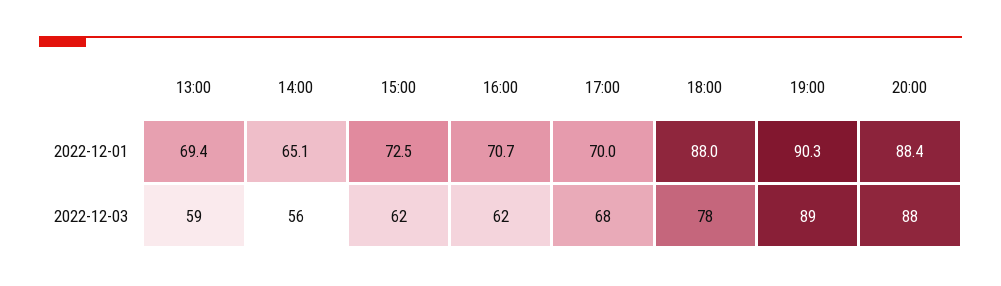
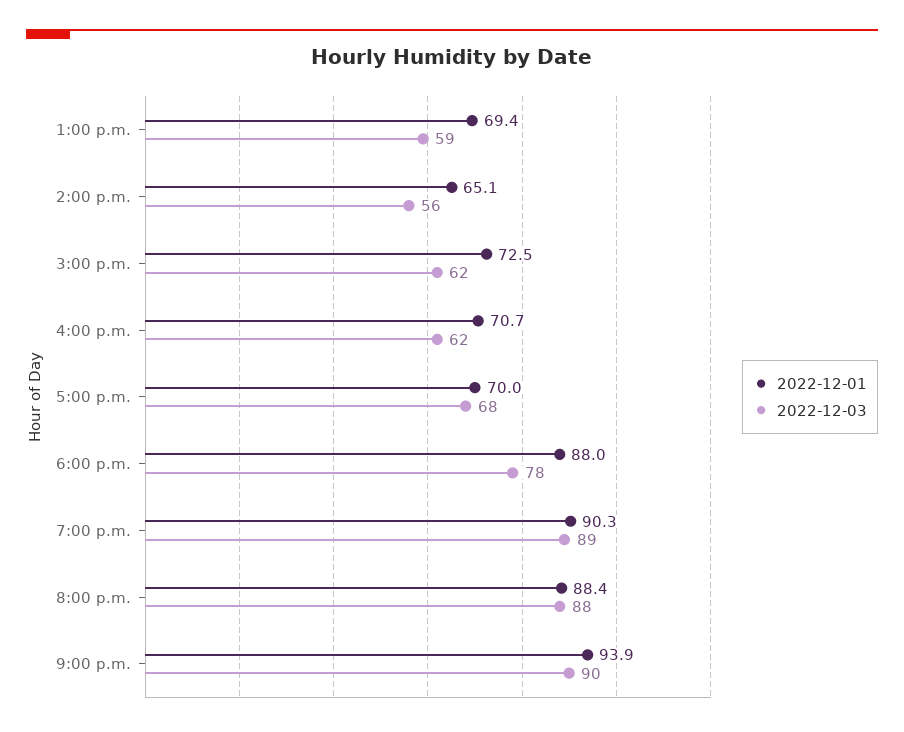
2022-12-01, 9:00 p.m.: none -> 93.9
2022-12-03, 9:00 p.m.: none -> 90

